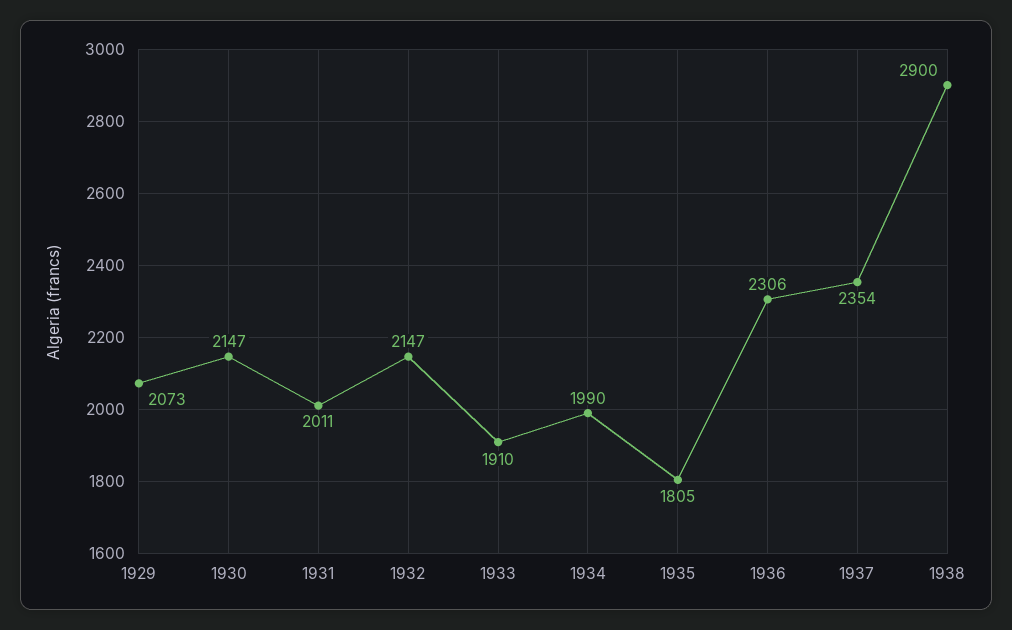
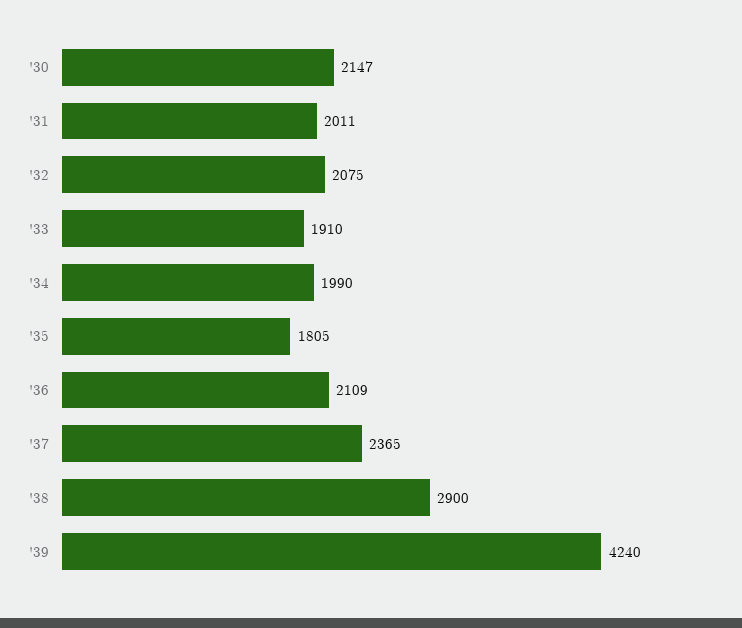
1929: 2073 -> none
1932: 2147 -> 2075
1936: 2306 -> 2109
1937: 2354 -> 2365
'39: none -> 4240

